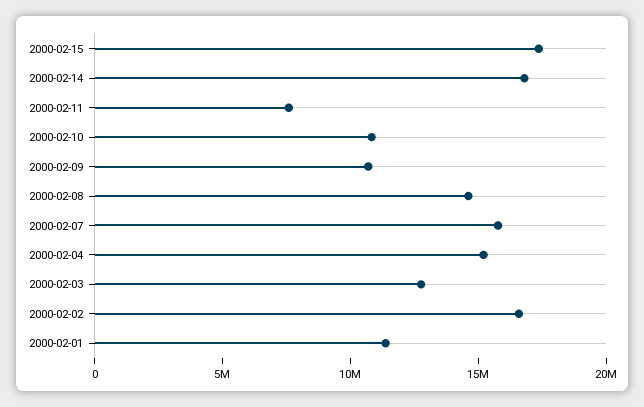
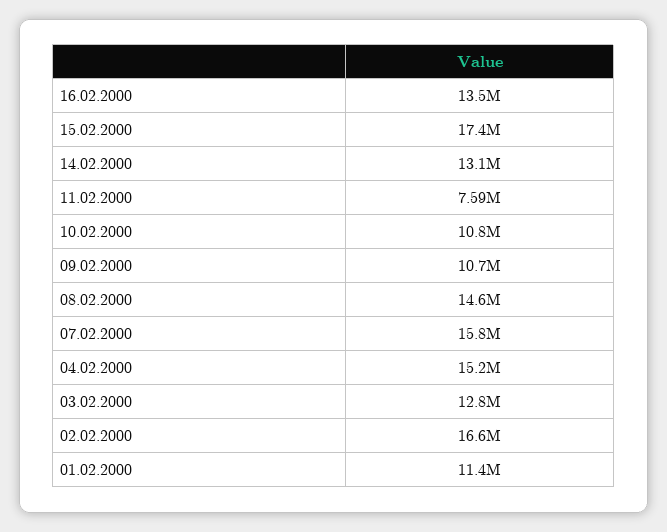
2000-02-14: 17000000 -> 13100000
16.02.2000: none -> 13500000

